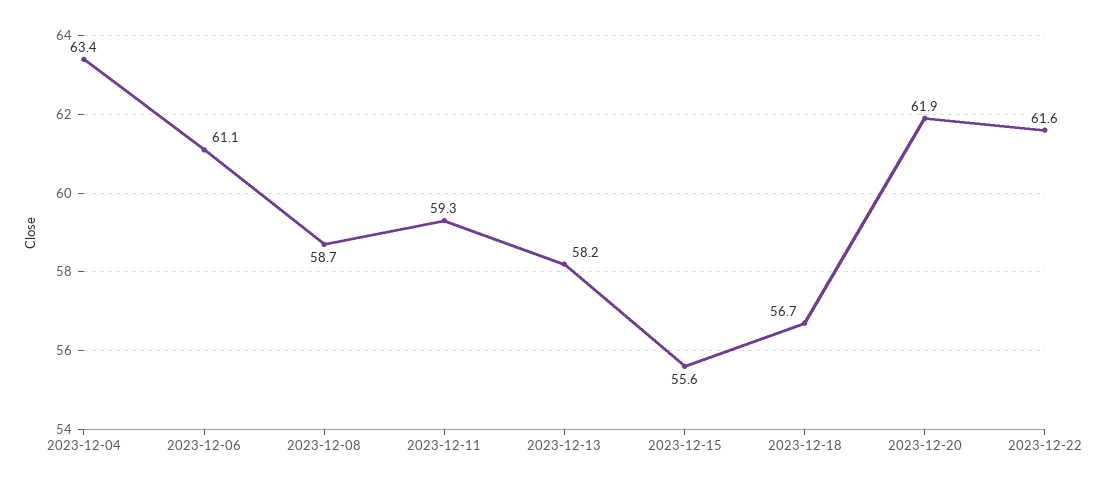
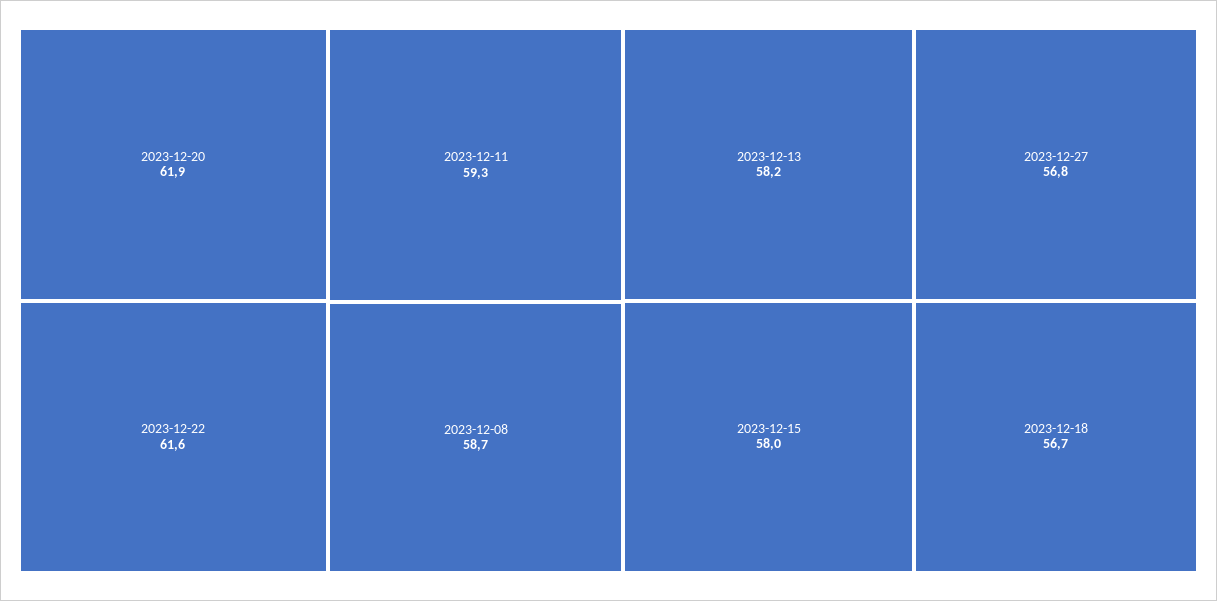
2023-12-04: 63.4 -> none
2023-12-06: 61.1 -> none
2023-12-15: 55.6 -> 58
2023-12-27: none -> 56.8

